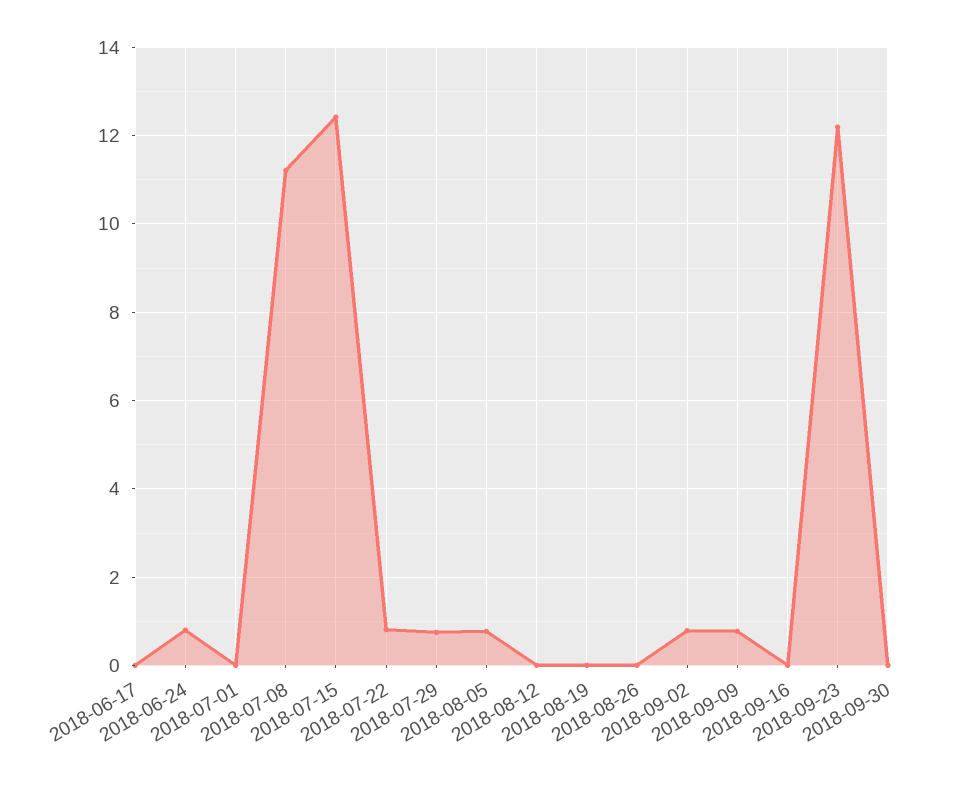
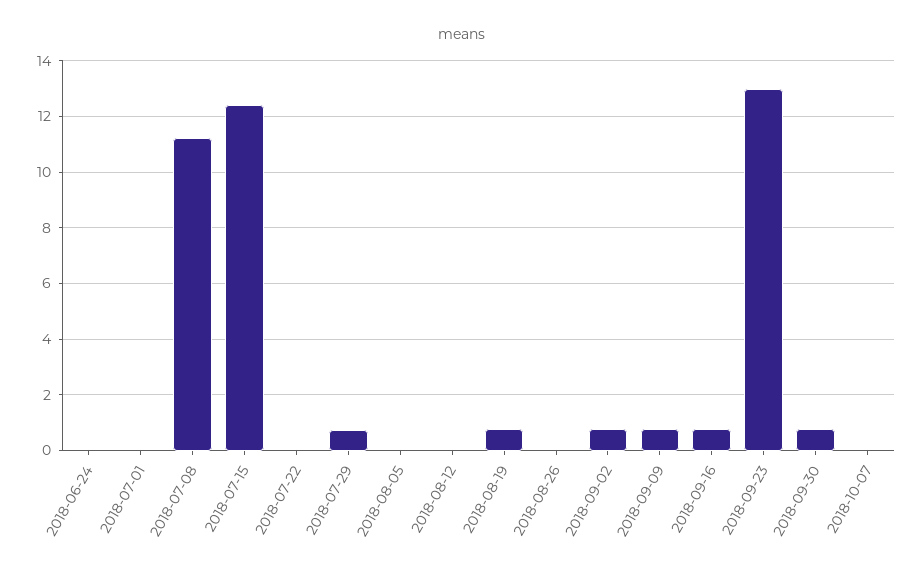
2018-06-17: 0 -> none
2018-06-24: 0.8 -> 0
2018-07-22: 0.8 -> 0
2018-08-05: 0.8 -> 0
2018-08-19: 0 -> 0.75
2018-09-16: 0 -> 0.75
2018-09-23: 12.2 -> 13
2018-09-30: 0 -> 0.75
2018-10-07: none -> 0

